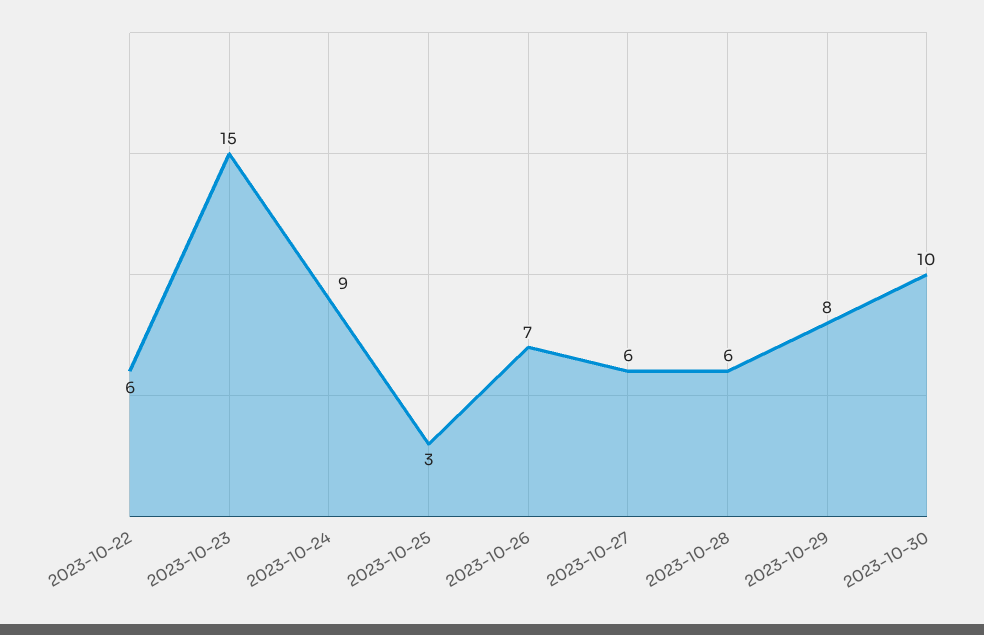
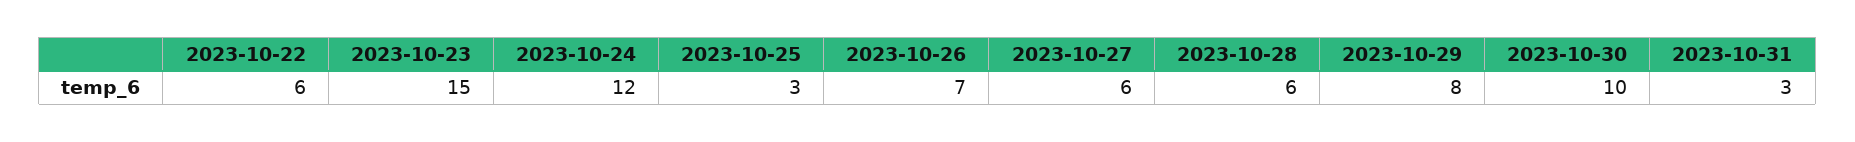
2023-10-24: 9 -> 12
2023-10-31: none -> 3

